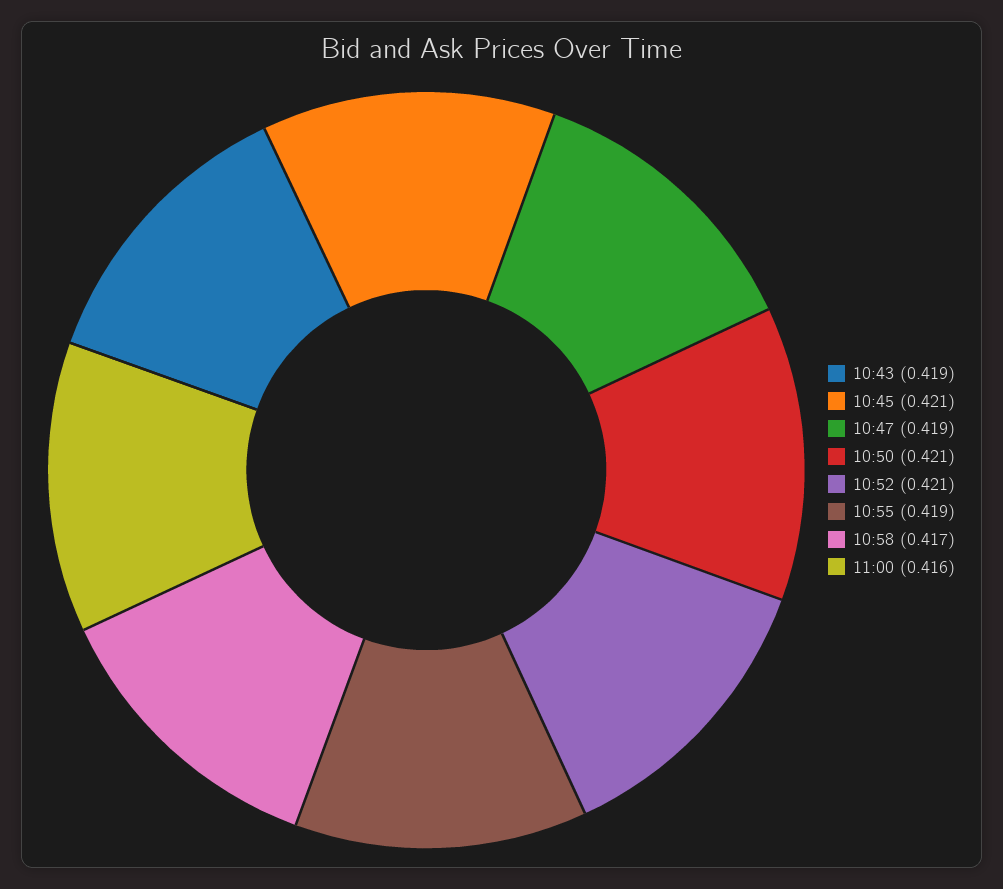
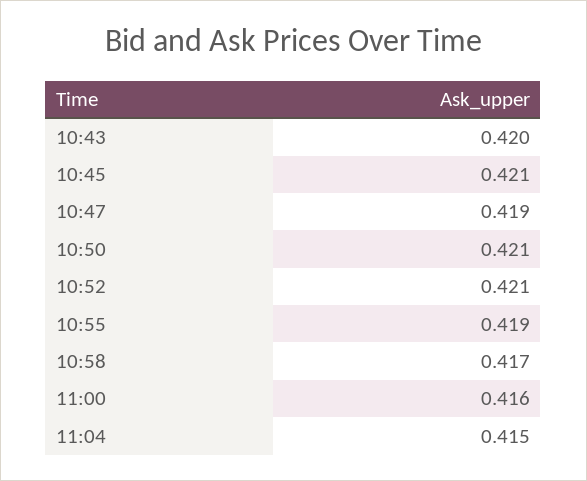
10:43: 0.419 -> 0.42
11:04: none -> 0.415

